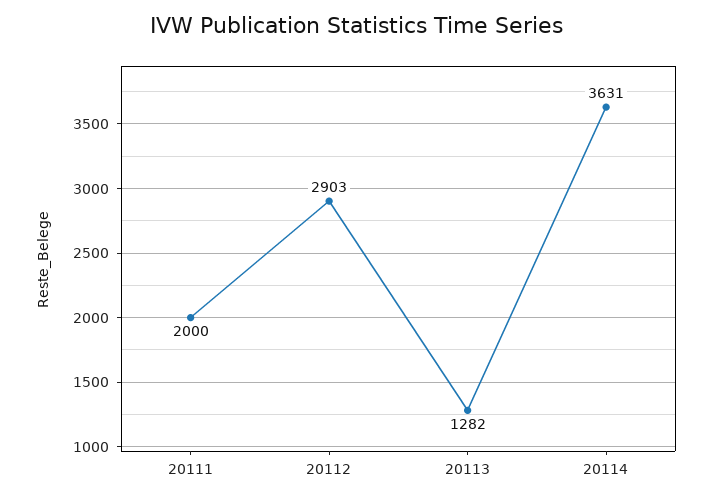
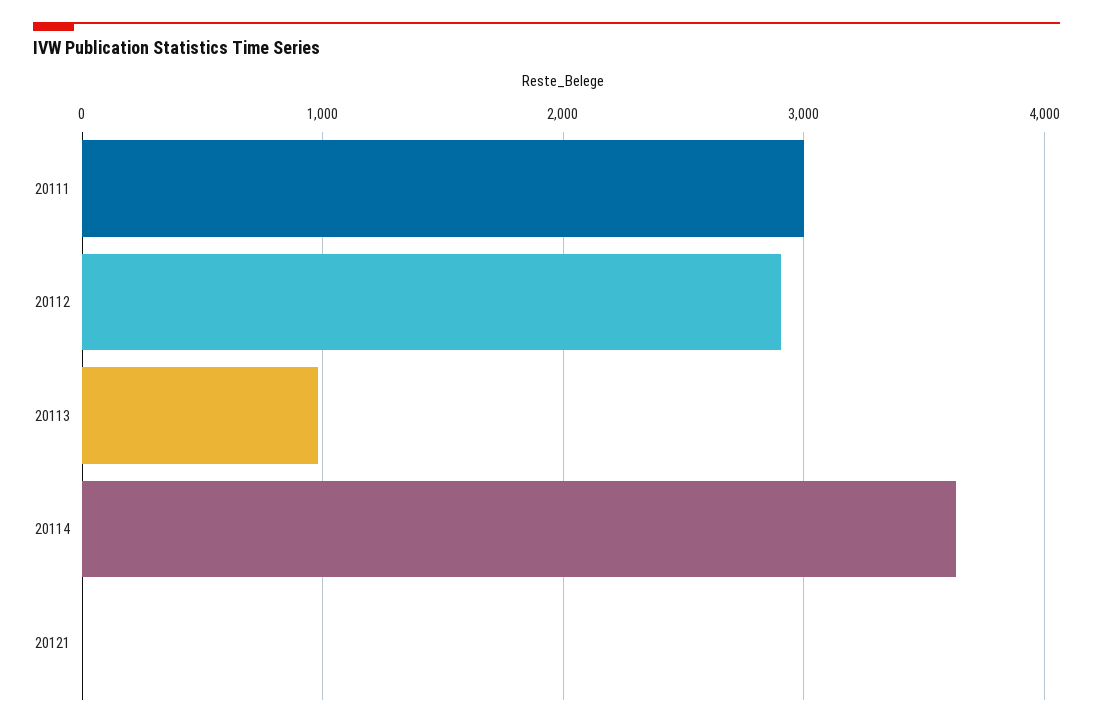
20111: 2000 -> 3000
20113: 1282 -> 1000
20121: none -> 0

